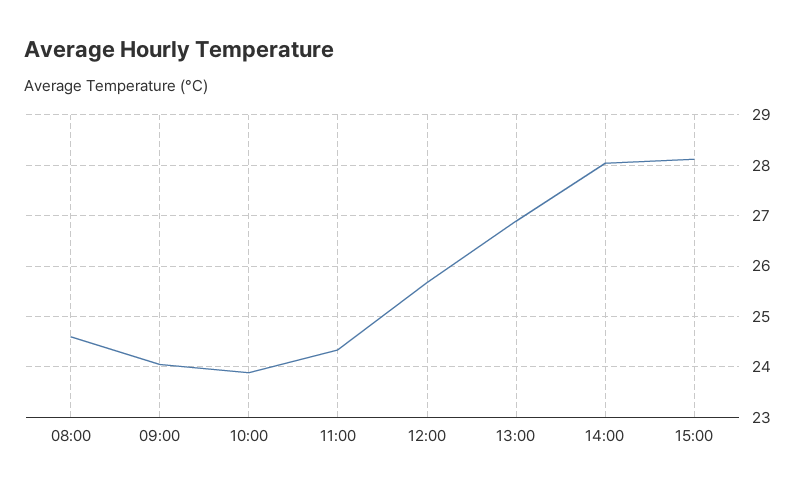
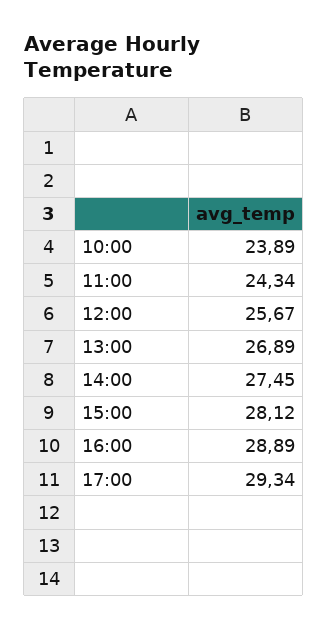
08:00: 24.6 -> none
09:00: 24 -> none
14:00: 28 -> 27.45
16:00: none -> 28.89
17:00: none -> 29.34

